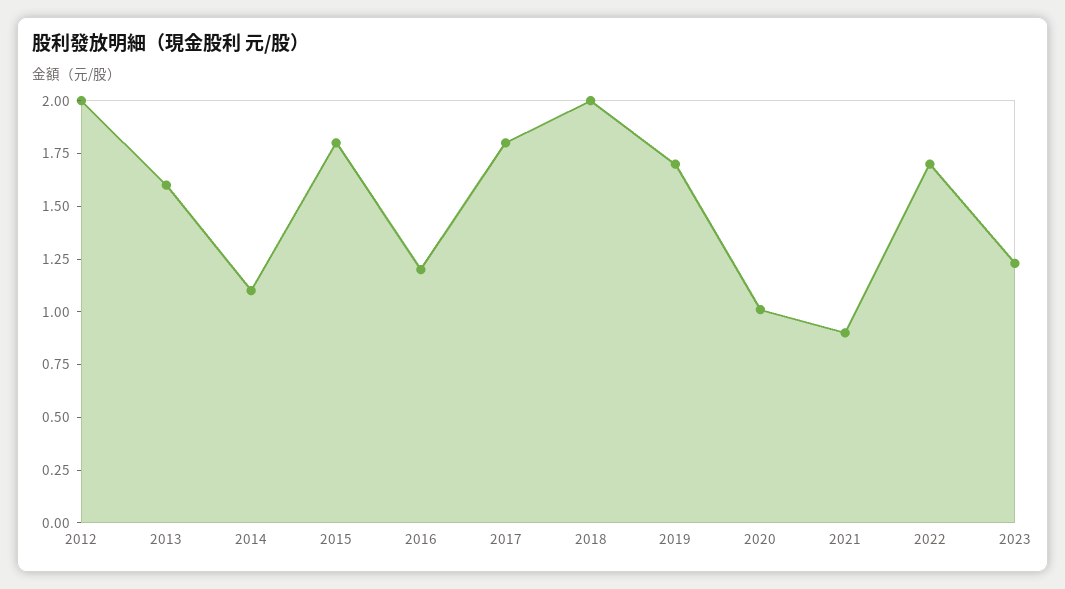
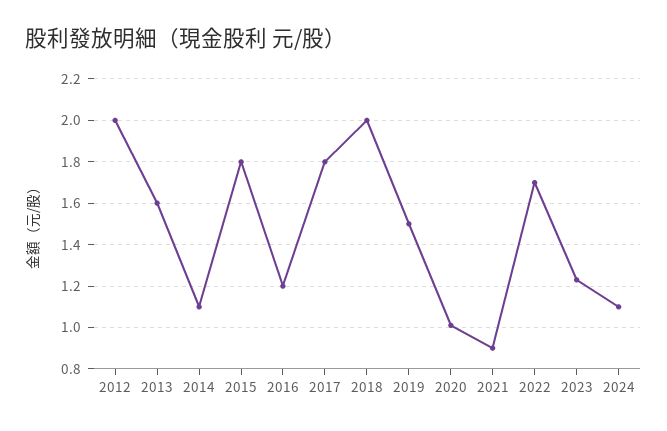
2019: 1.7 -> 1.5
2024: none -> 1.1

